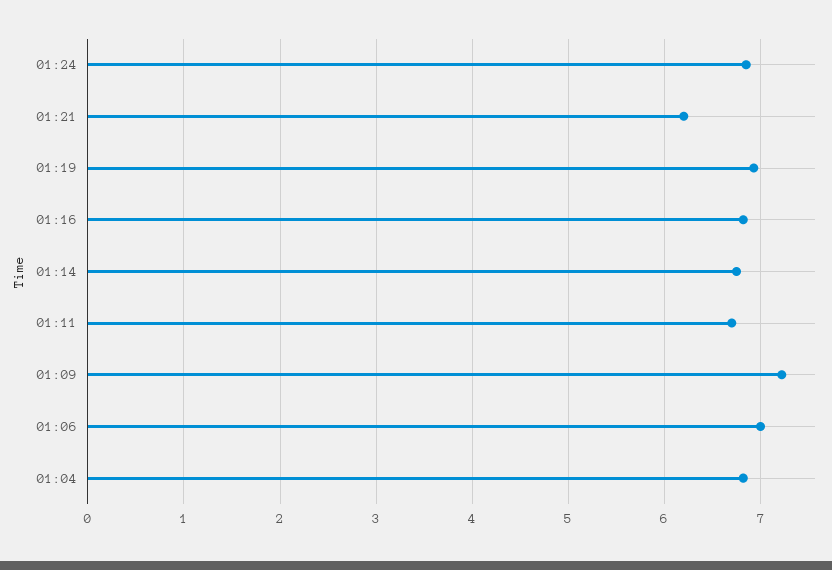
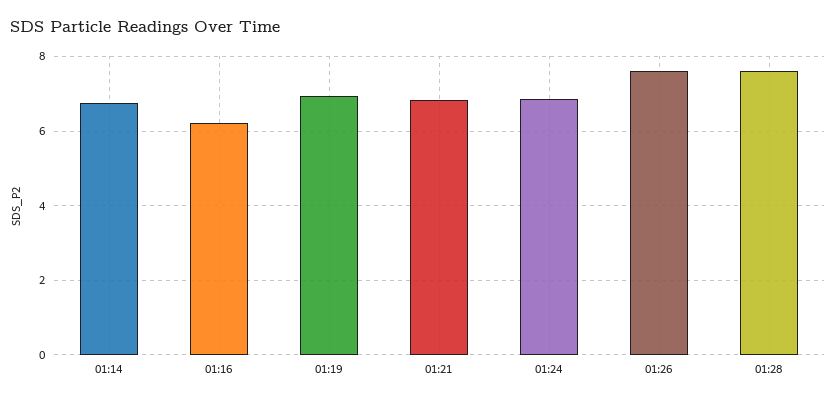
01:21: 6.2 -> 6.8
01:16: 6.8 -> 6.2
01:11: 6.7 -> none
01:09: 7.2 -> none
01:06: 7 -> none
01:04: 6.8 -> none
01:26: none -> 7.6
01:28: none -> 7.6

